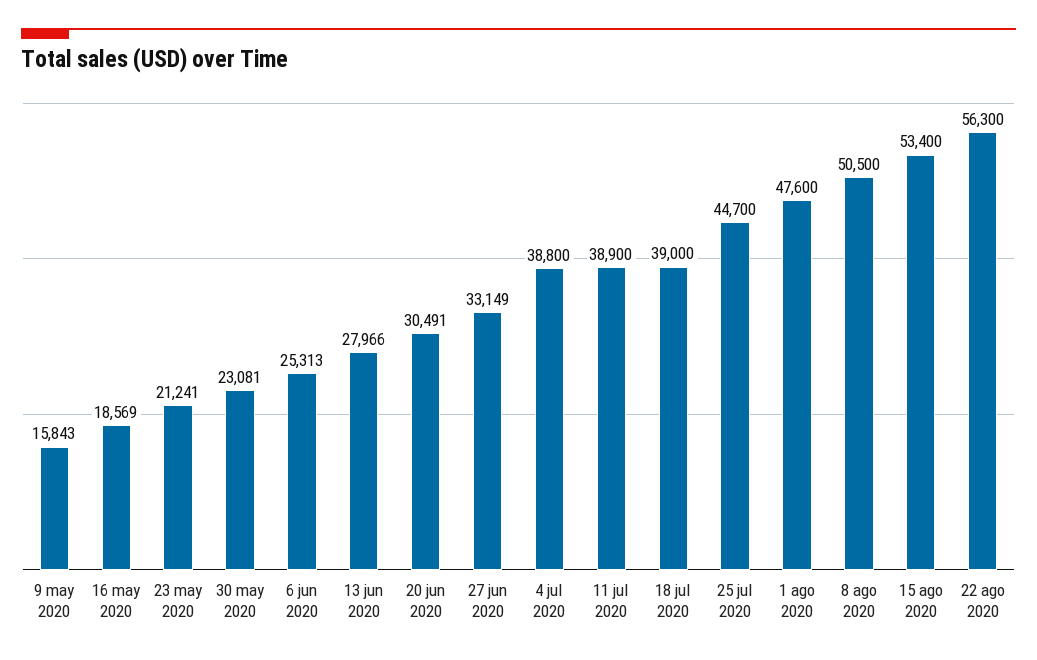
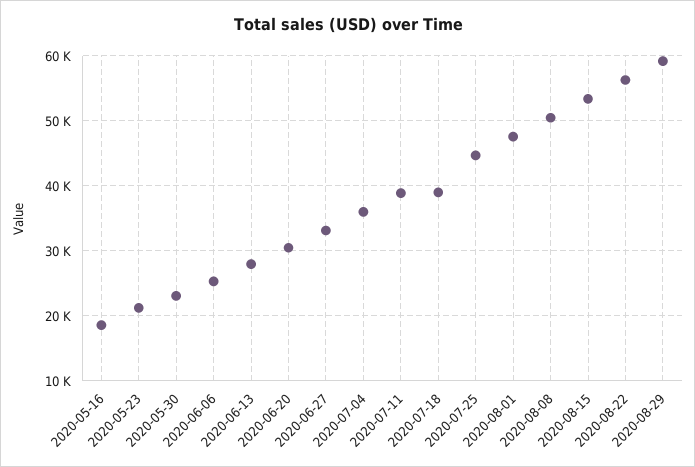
9 may 2020: 15843 -> none
4 jul 2020: 38800 -> 36000
2020-08-29: none -> 59000

